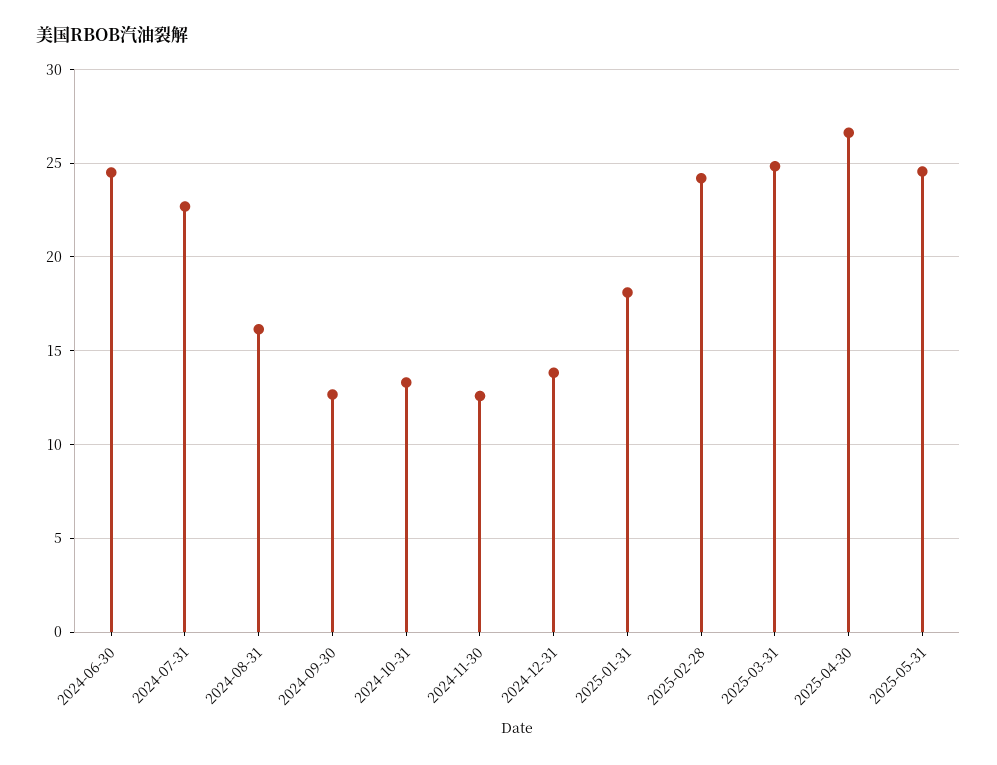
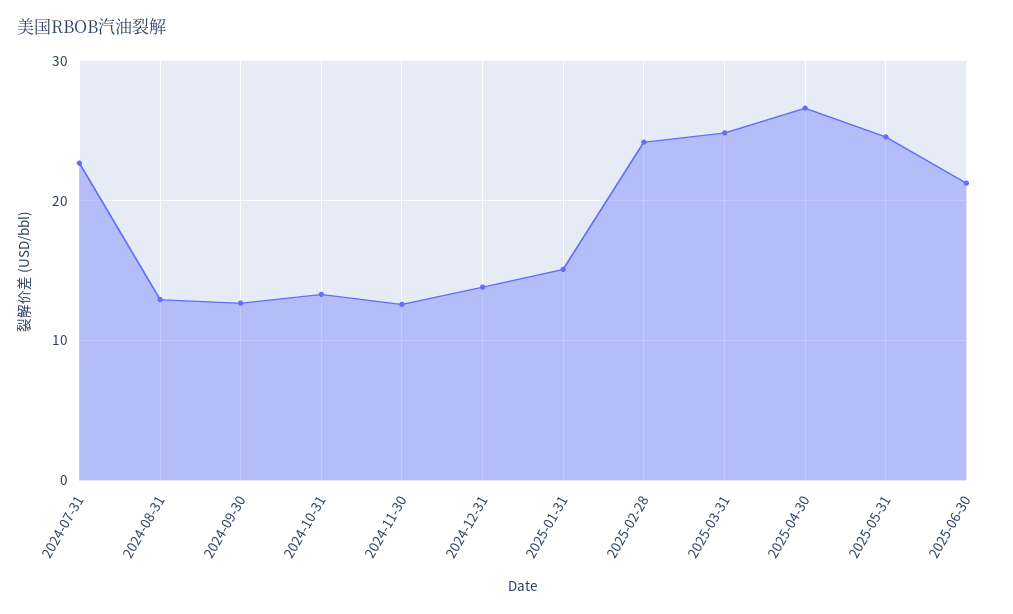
2024-06-30: 24.5 -> none
2024-08-31: 16 -> 13
2025-01-31: 18 -> 15
2025-06-30: none -> 21

